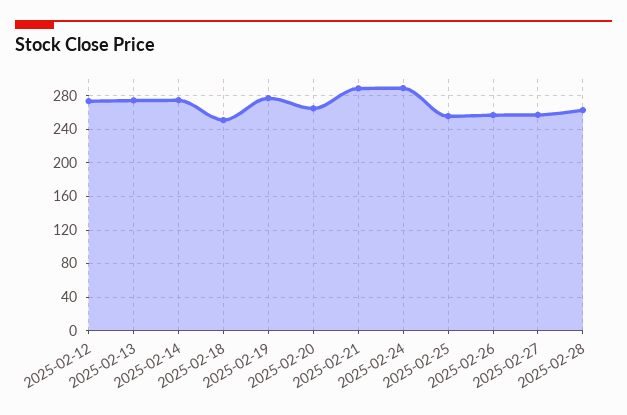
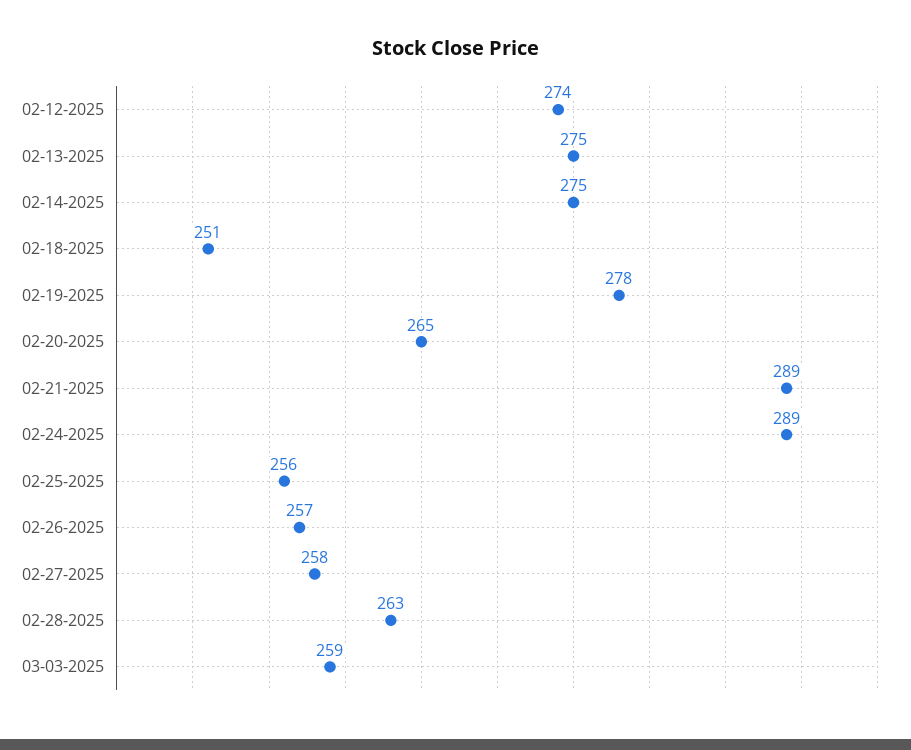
03-03-2025: none -> 259

